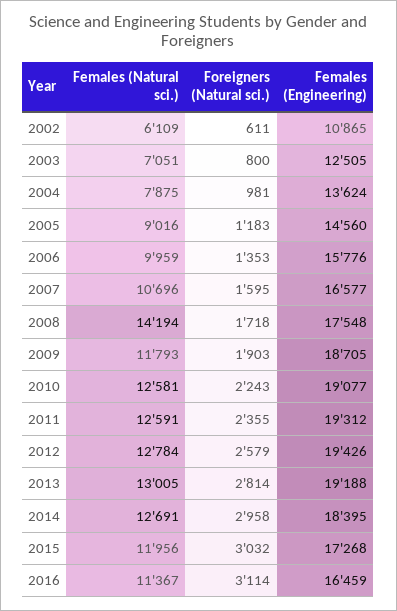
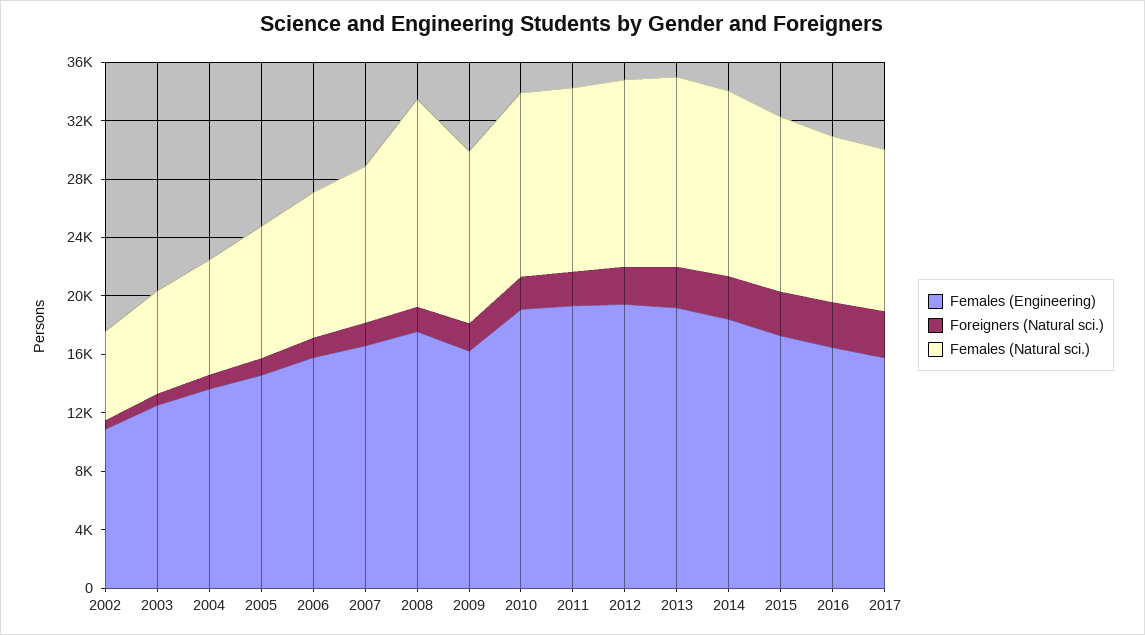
Females (Engineering), 2009: 18705 -> 16000
Females (Engineering), 2017: none -> 16000
Foreigners (Natural sci.), 2017: none -> 3000
Females (Natural sci.), 2017: none -> 11000

